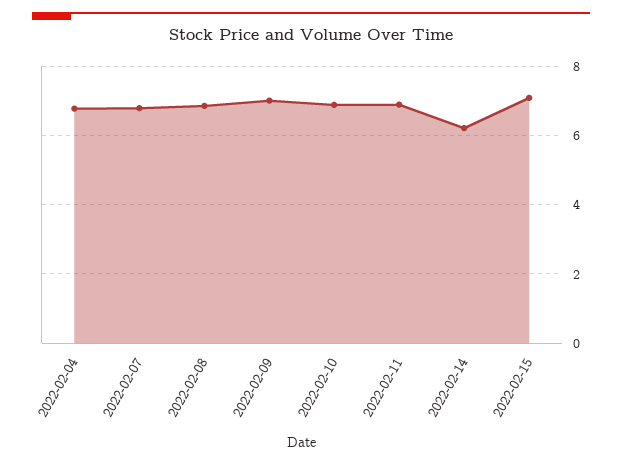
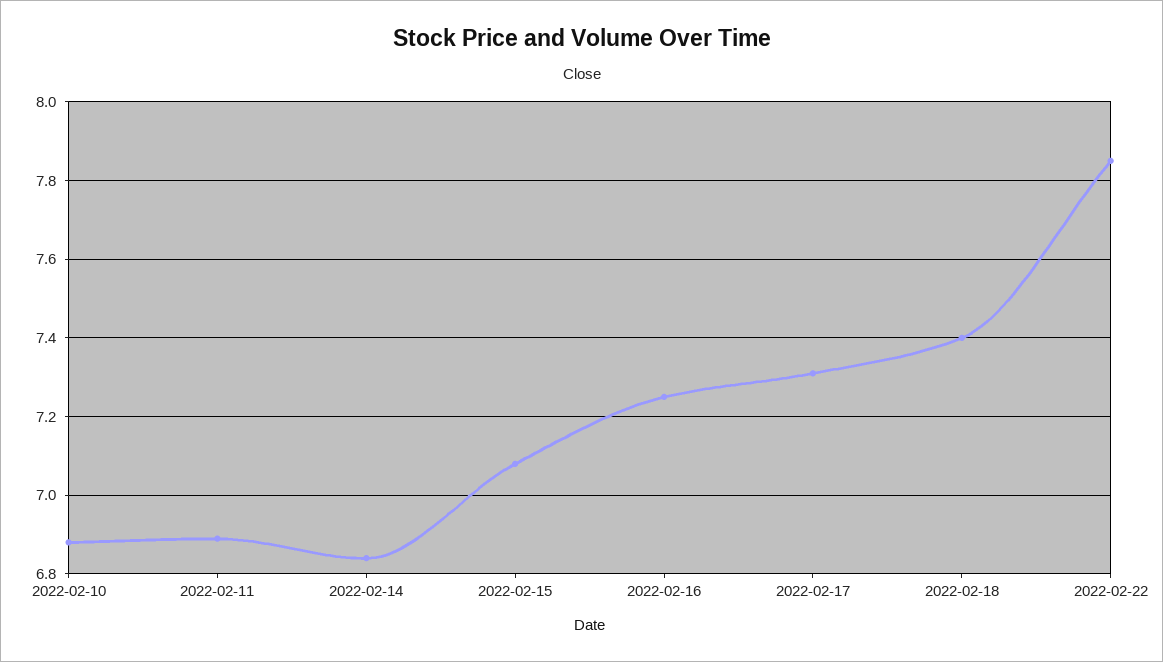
2022-02-04: 6.8 -> none
2022-02-07: 6.8 -> none
2022-02-08: 6.8 -> none
2022-02-09: 7 -> none
2022-02-14: 6.2 -> 6.85
2022-02-16: none -> 7.25
2022-02-17: none -> 7.3
2022-02-18: none -> 7.4
2022-02-22: none -> 7.85

